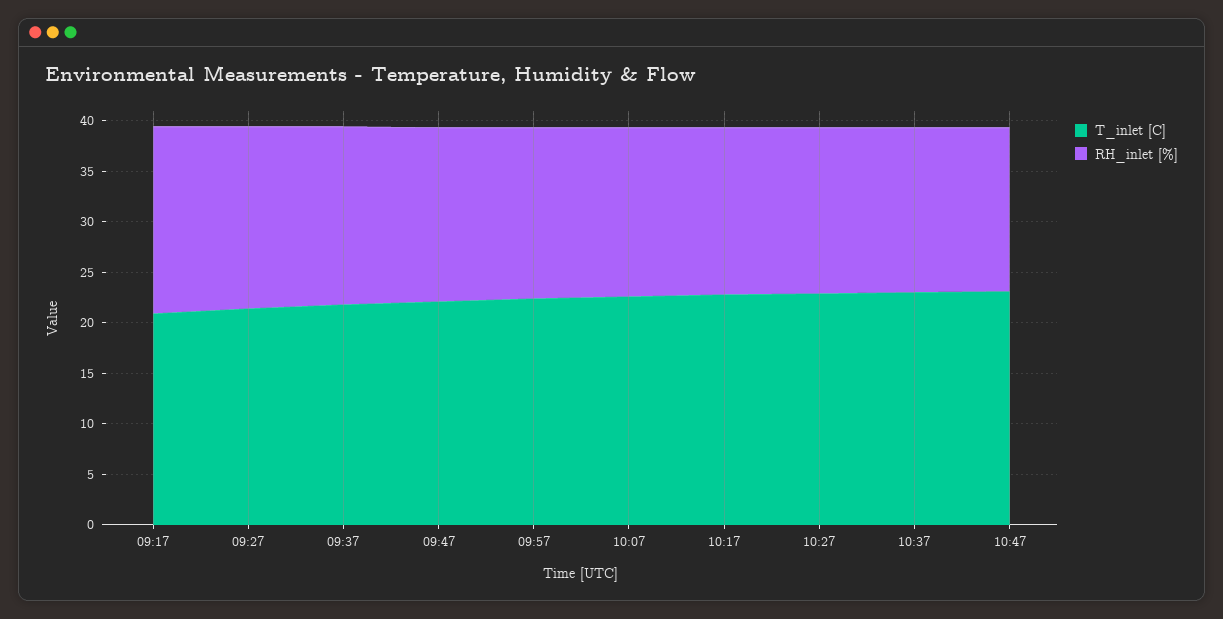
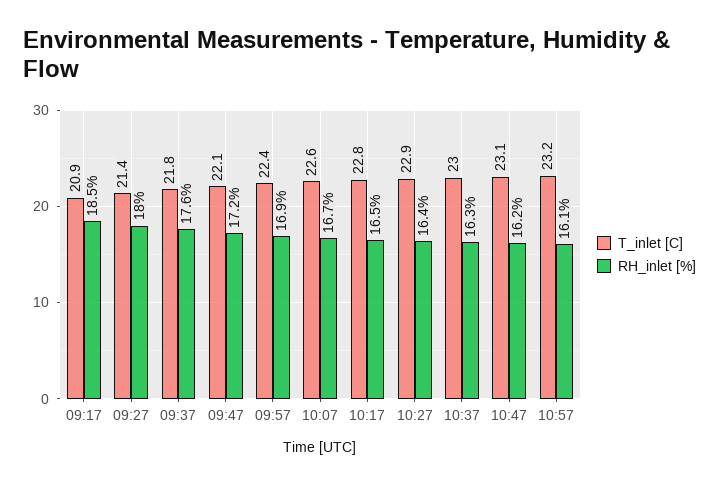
T_inlet [C], 10:57: none -> 23.2
RH_inlet [%], 10:57: none -> 16.1

